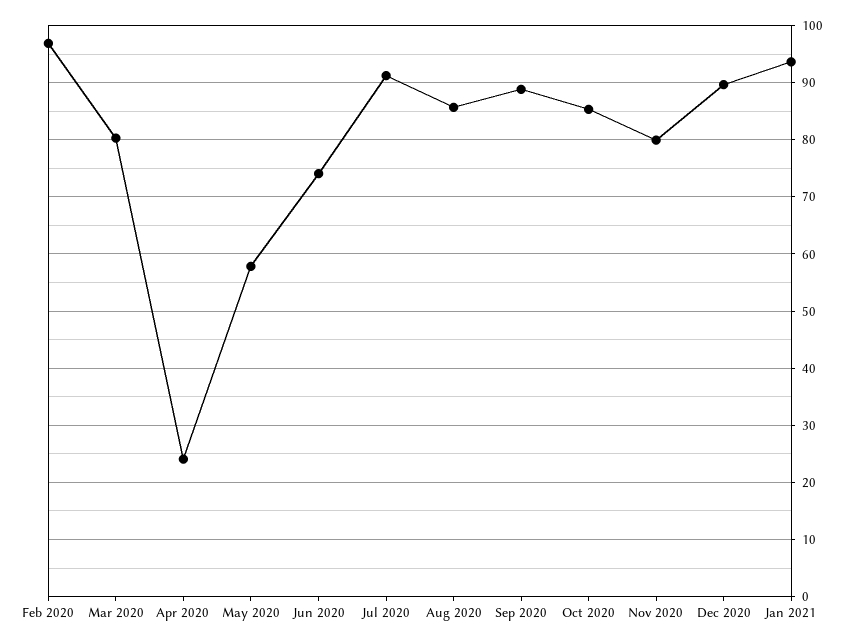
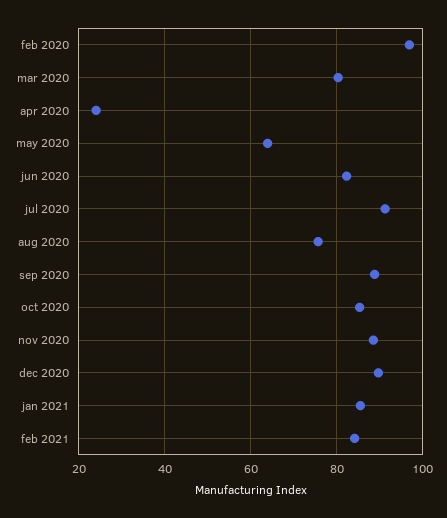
May 2020: 58 -> 64
Jun 2020: 74 -> 82
Aug 2020: 86 -> 76
Nov 2020: 80 -> 88
Jan 2021: 94 -> 86
feb 2021: none -> 84

